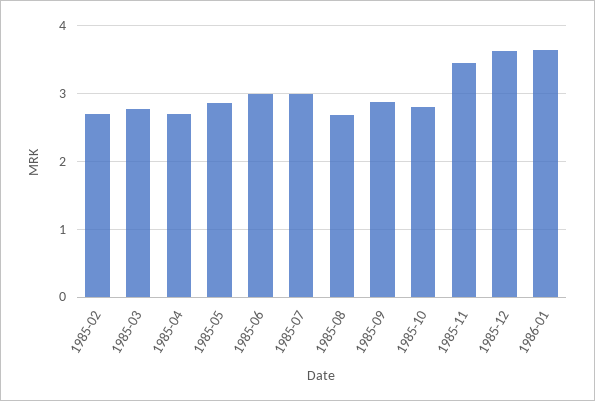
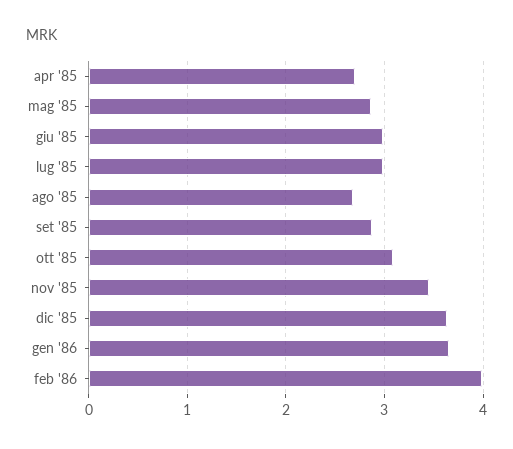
1985-02: 2.7 -> none
1985-03: 2.8 -> none
1985-10: 2.8 -> 3.1
feb '86: none -> 4

